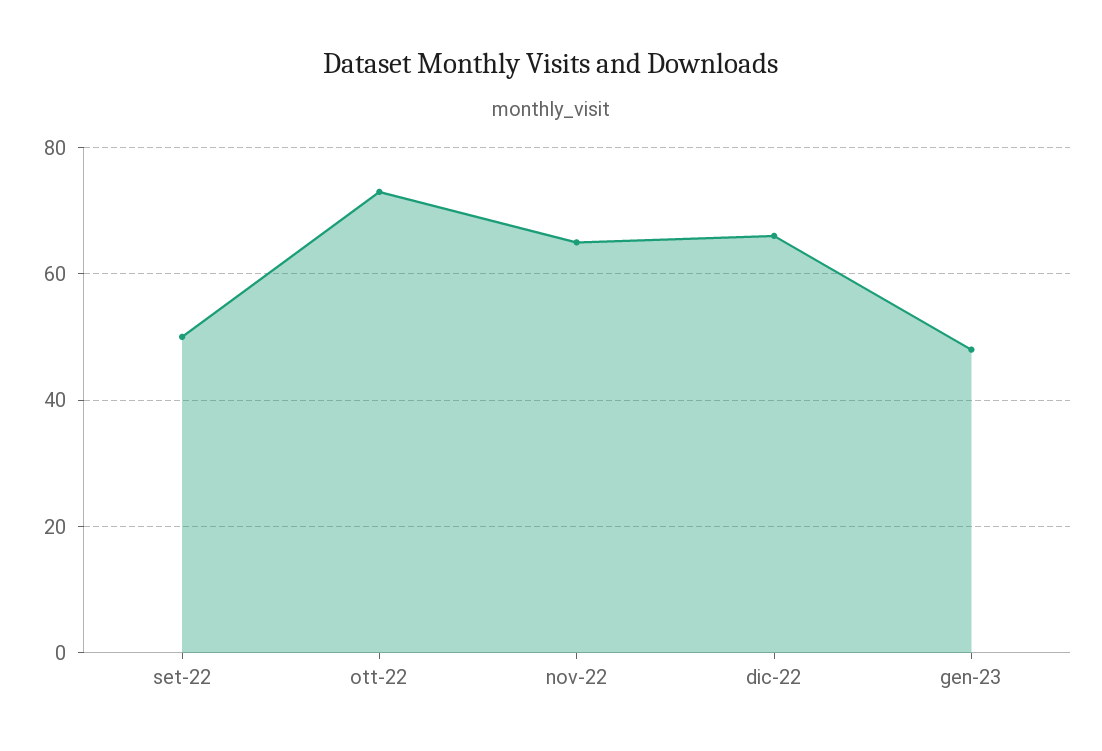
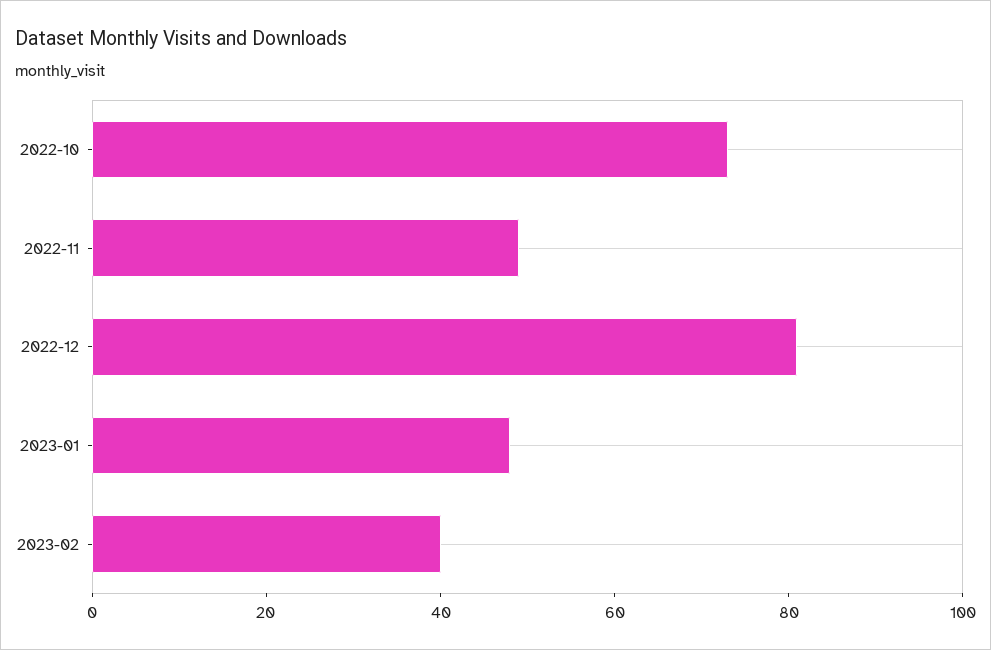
set-22: 50 -> none
nov-22: 65 -> 50
dic-22: 65 -> 80
2023-02: none -> 40

